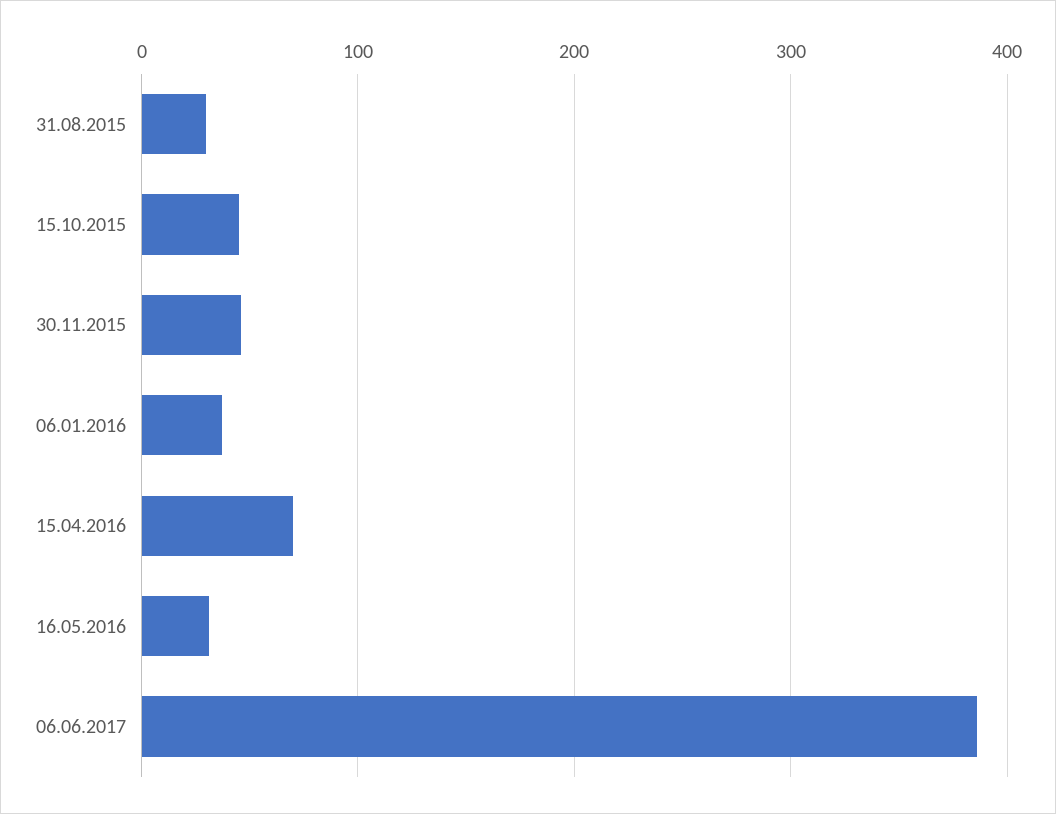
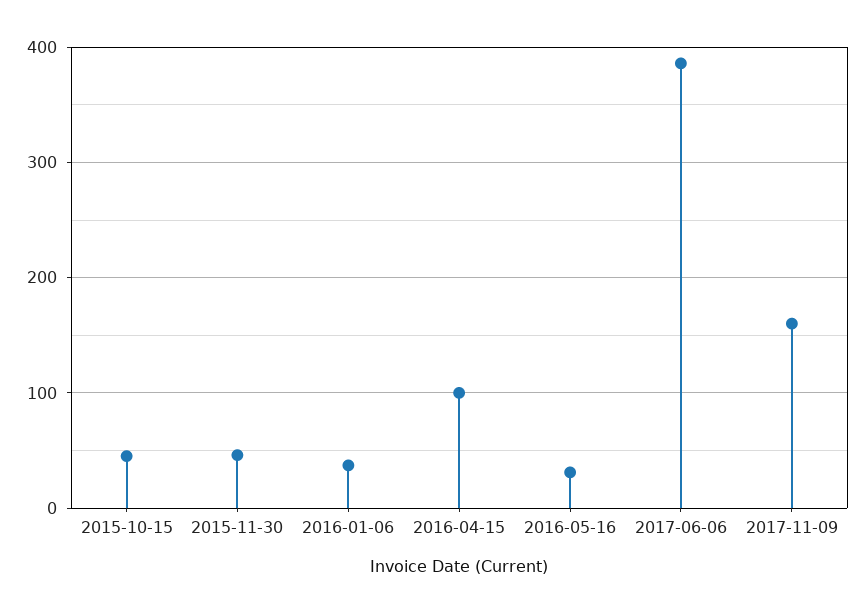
31.08.2015: 30 -> none
15.04.2016: 70 -> 100
2017-11-09: none -> 160

